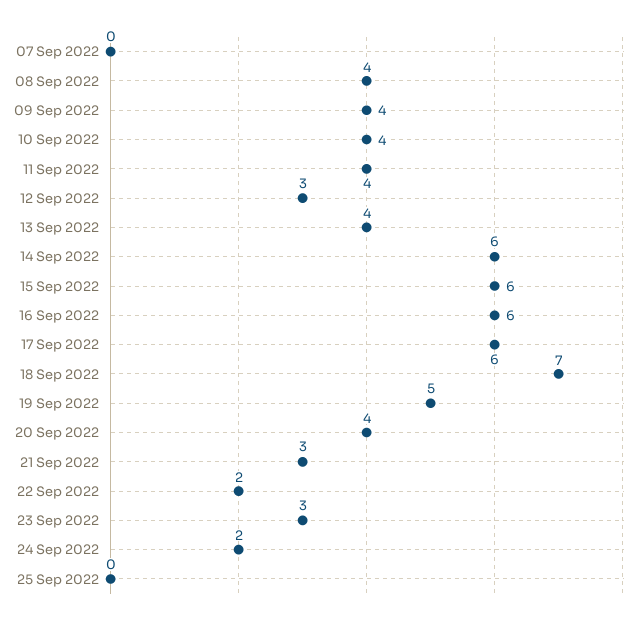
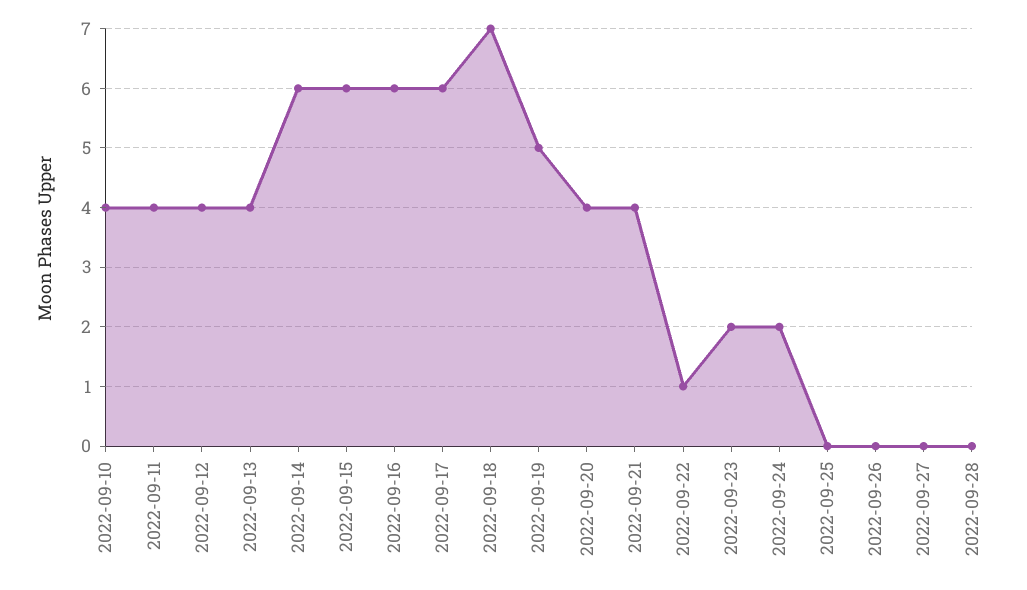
07 Sep 2022: 0 -> none
08 Sep 2022: 4 -> none
09 Sep 2022: 4 -> none
12 Sep 2022: 3 -> 4
21 Sep 2022: 3 -> 4
22 Sep 2022: 2 -> 1
23 Sep 2022: 3 -> 2
2022-09-26: none -> 0
2022-09-27: none -> 0
2022-09-28: none -> 0

